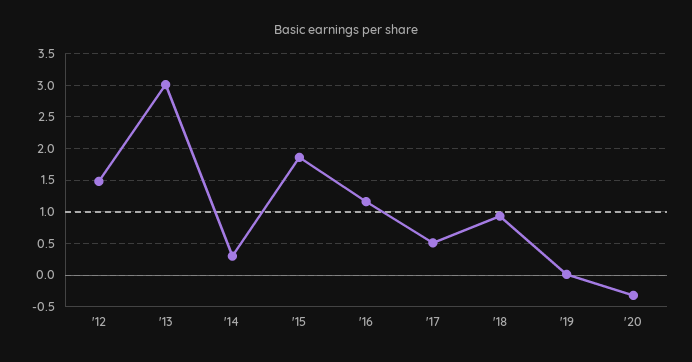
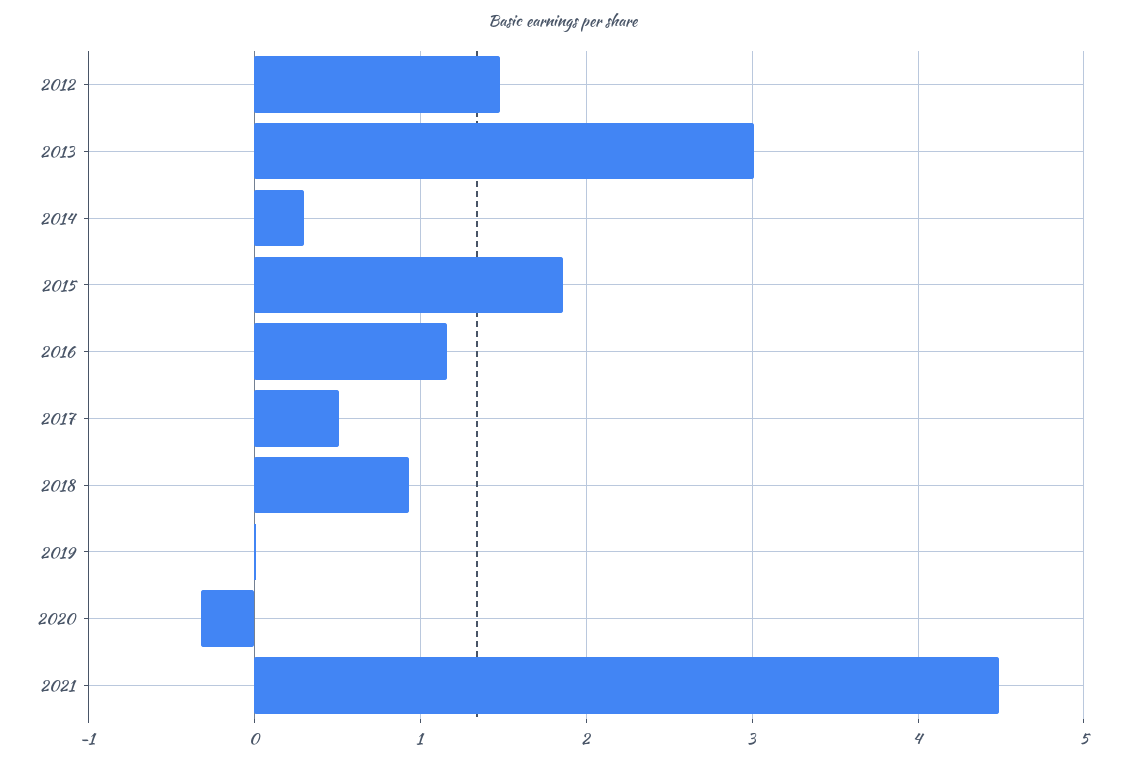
2021: none -> 4.5

